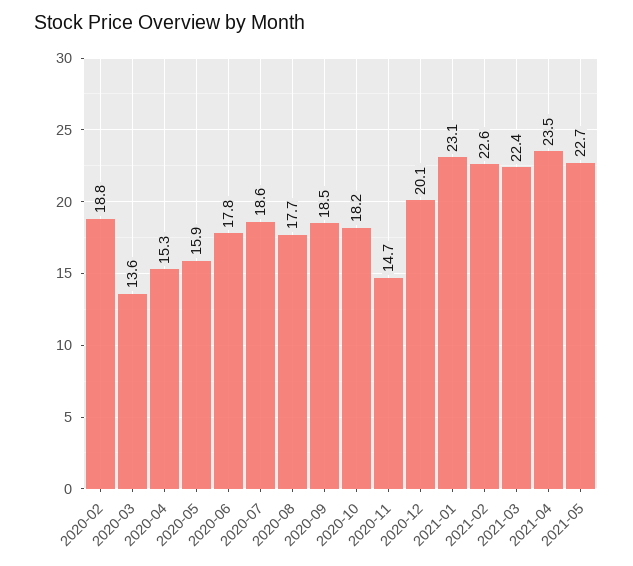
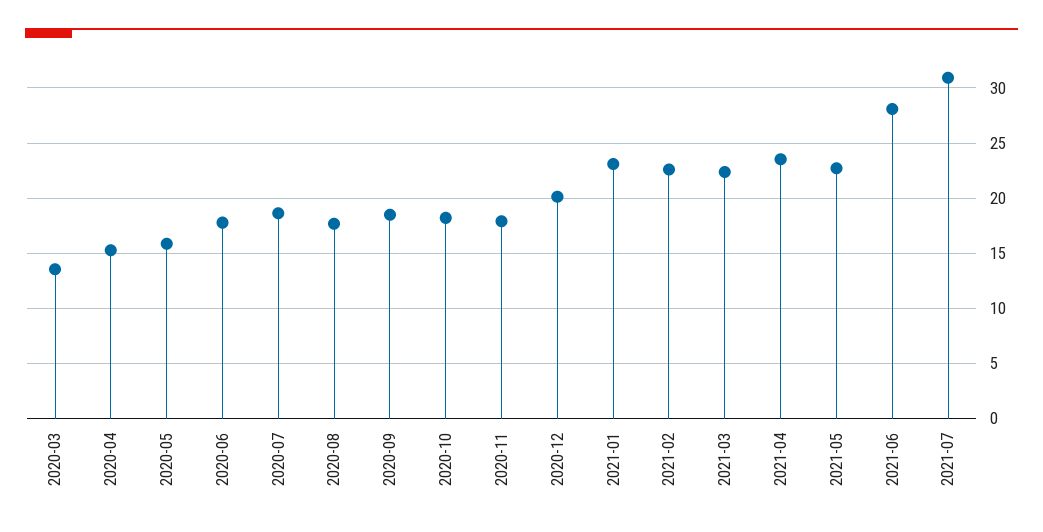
2020-02: 18.8 -> none
2020-11: 14.7 -> 18
2021-06: none -> 28
2021-07: none -> 31

